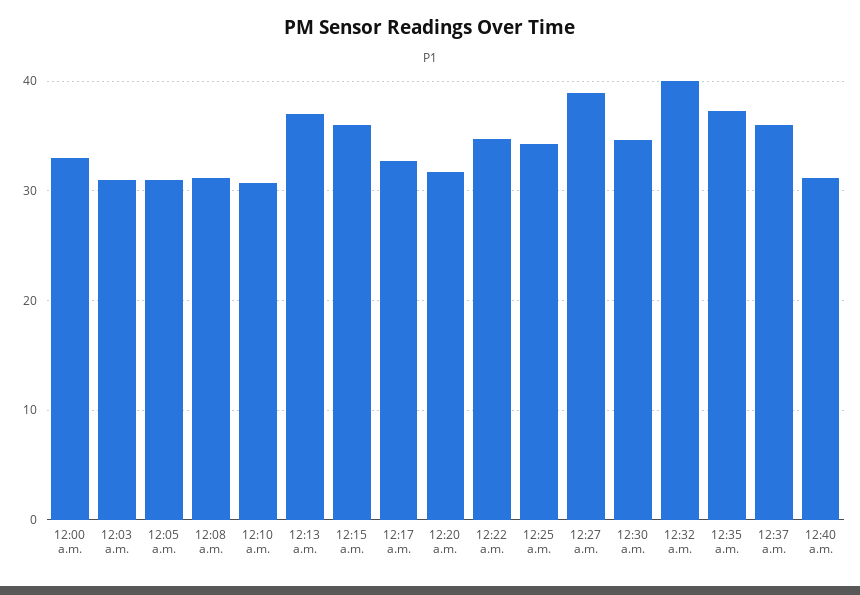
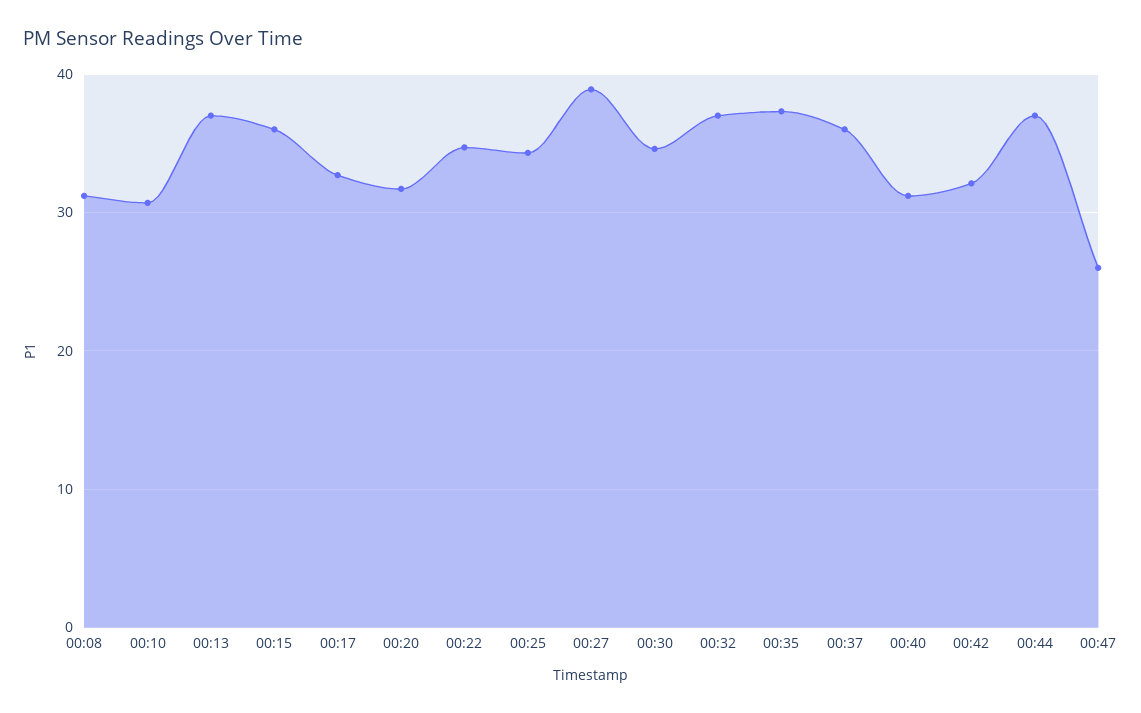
12:00 a.m.: 33 -> none
12:03 a.m.: 31 -> none
12:05 a.m.: 31 -> none
12:32 a.m.: 40 -> 37
00:42: none -> 32
00:44: none -> 37
00:47: none -> 26

